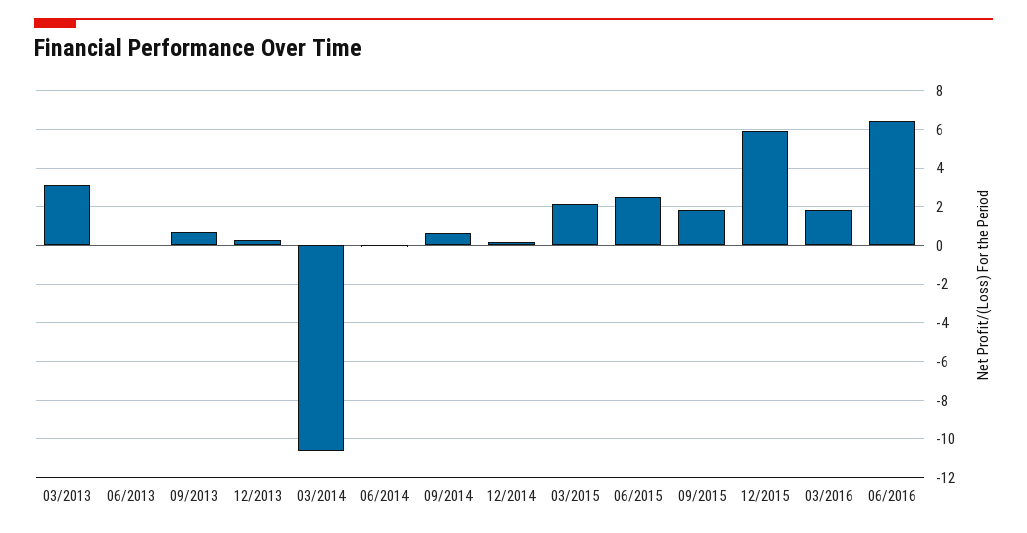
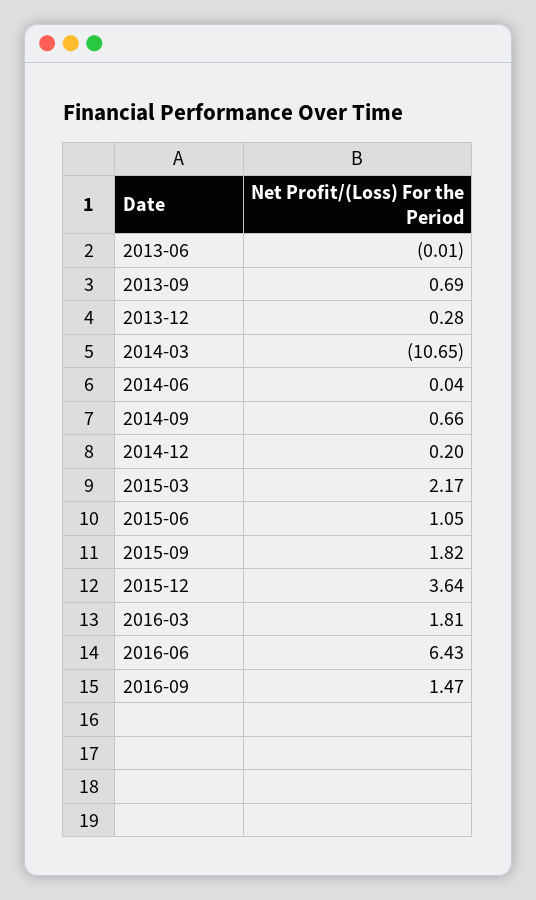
03/2013: 3 -> none
06/2015: 2.5 -> 1.05
12/2015: 6 -> 3.64
2016-09: none -> 1.47

